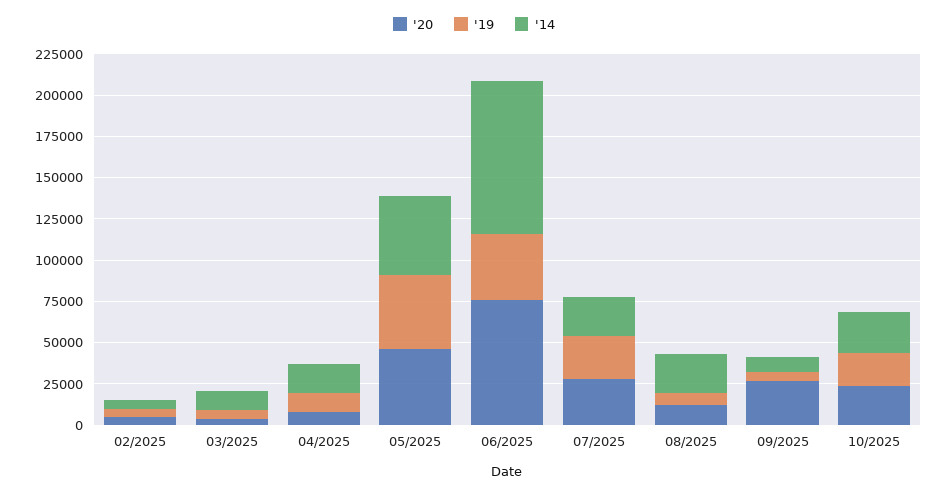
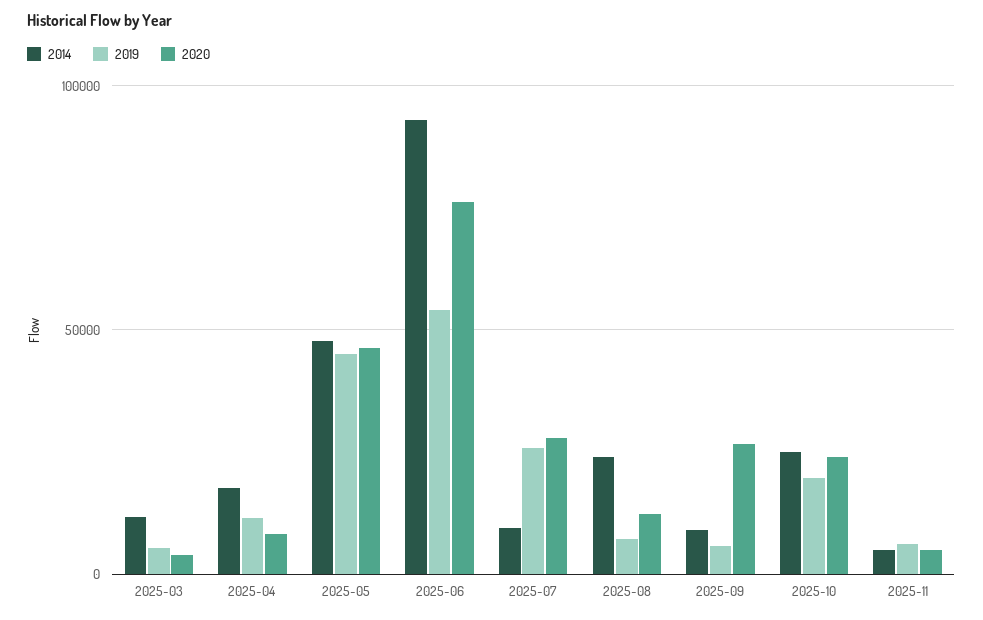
'20, 02/2025: 5000 -> none
'19, 02/2025: 5000 -> none
'14, 02/2025: 5000 -> none
'19, 06/2025: 40000 -> 55000
'14, 07/2025: 25000 -> 10000
'14, 2025-11: none -> 5000
'19, 2025-11: none -> 5000
'20, 2025-11: none -> 5000

